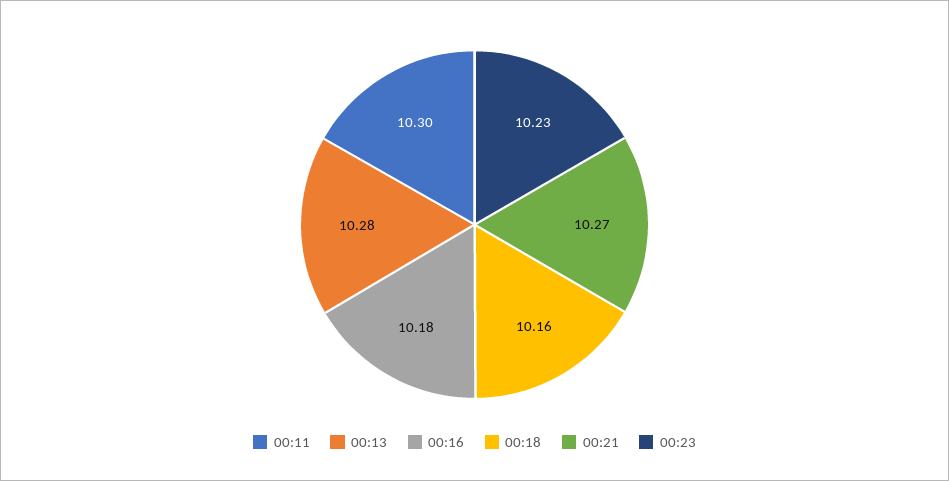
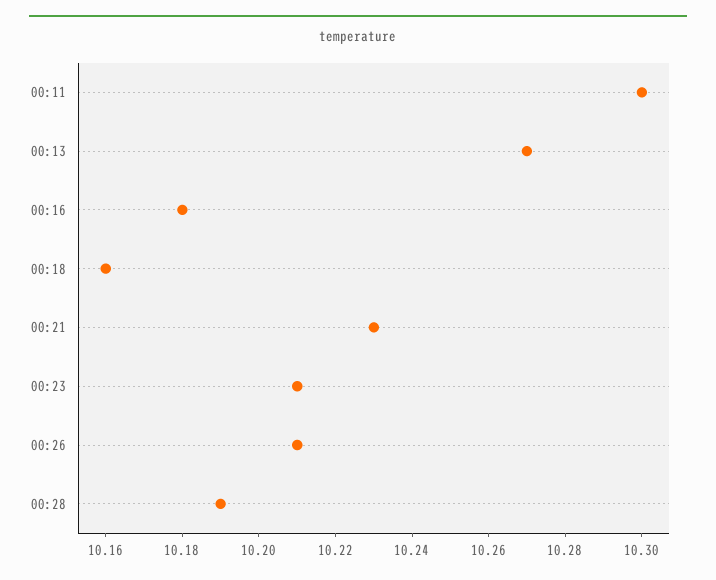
00:13: 10.28 -> 10.27
00:21: 10.27 -> 10.23
00:23: 10.23 -> 10.21
00:26: none -> 10.21
00:28: none -> 10.19

